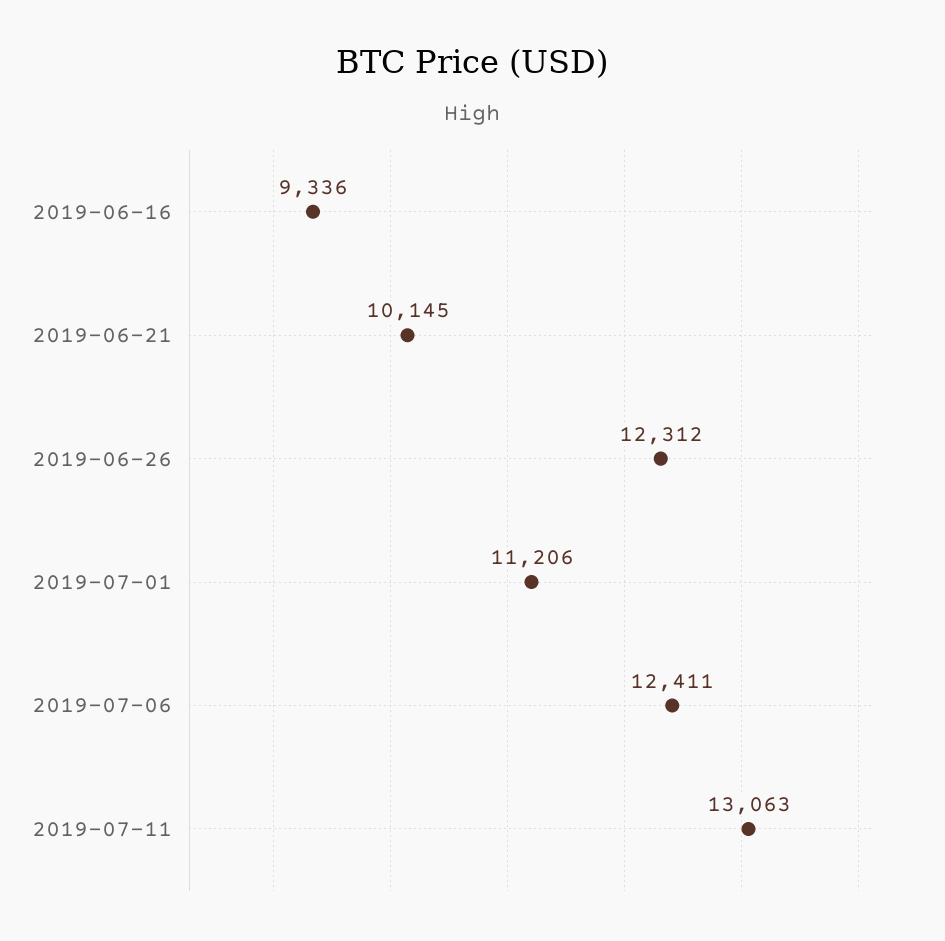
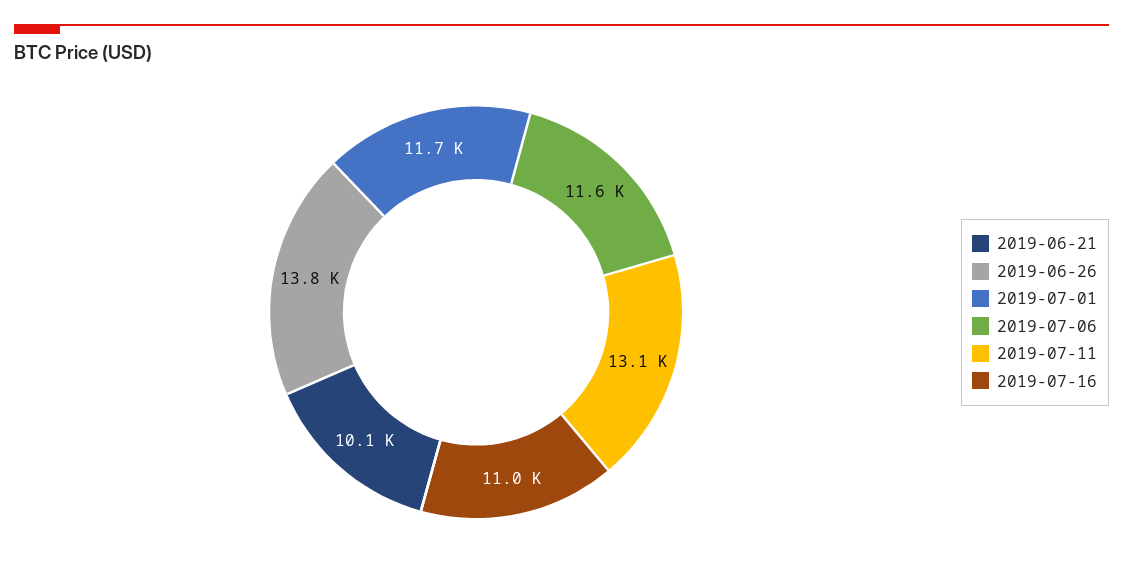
2019-06-16: 9336 -> none
2019-06-26: 12312 -> 13800
2019-07-01: 11206 -> 11700
2019-07-06: 12411 -> 11600
2019-07-16: none -> 11000

